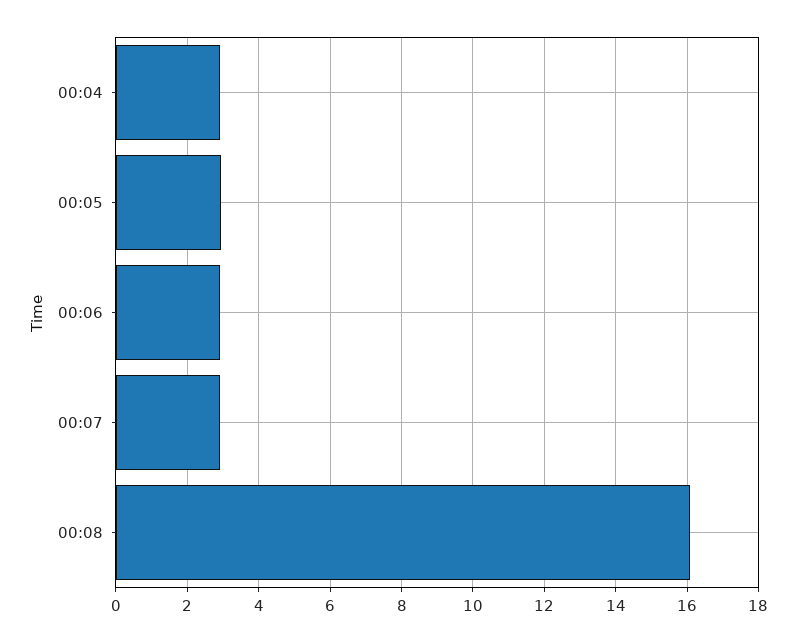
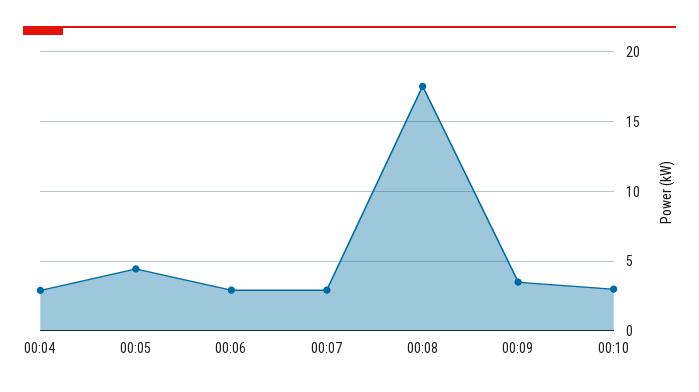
00:05: 3 -> 4.5
00:08: 16 -> 17.5
00:09: none -> 3.5
00:10: none -> 3

